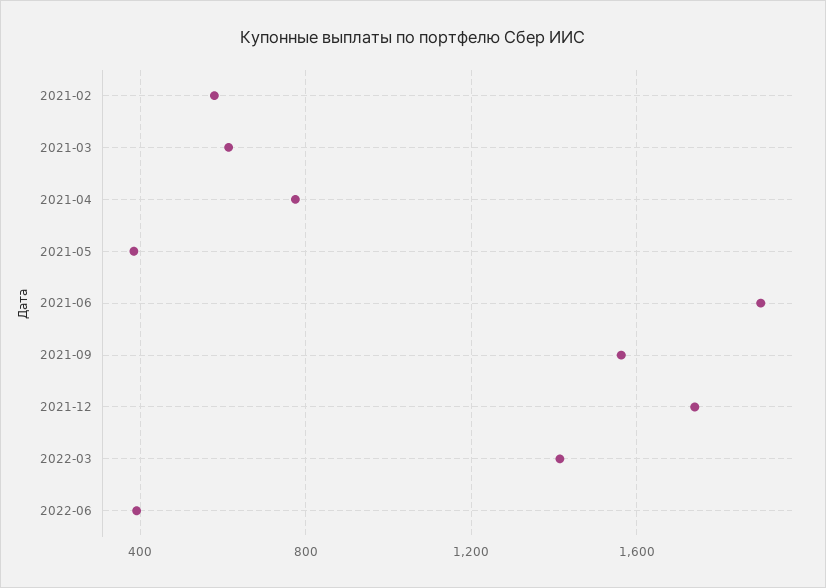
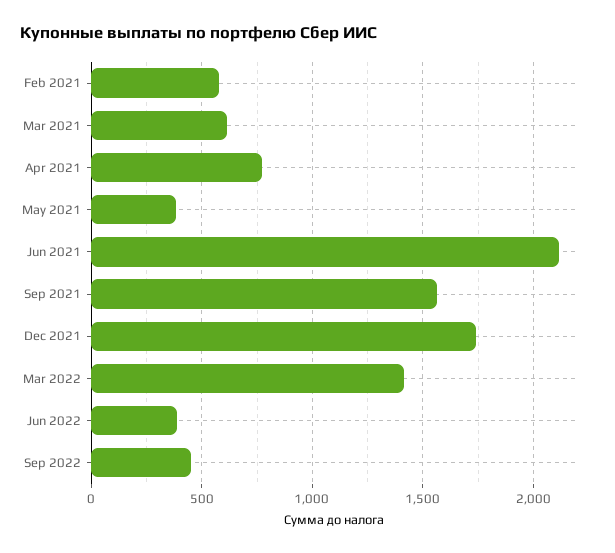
2021-06: 1900 -> 2100
Sep 2022: none -> 450

